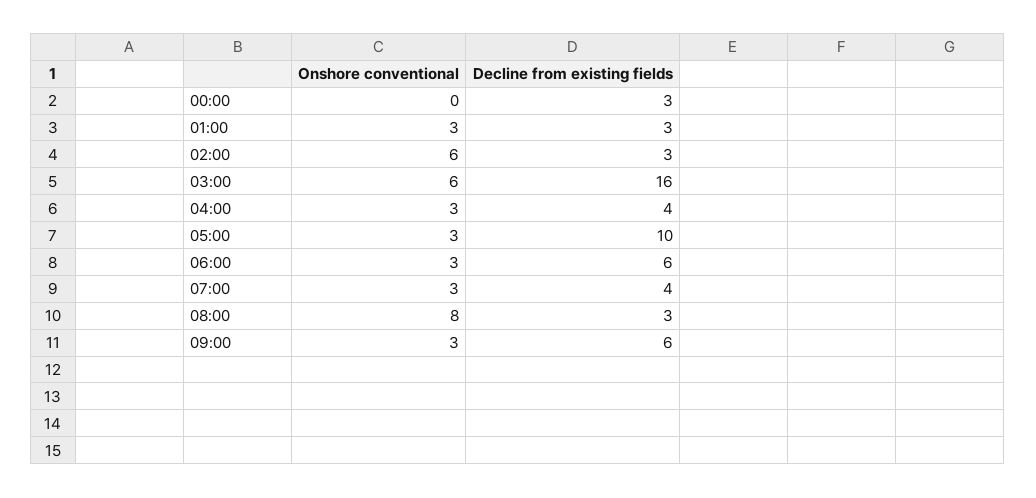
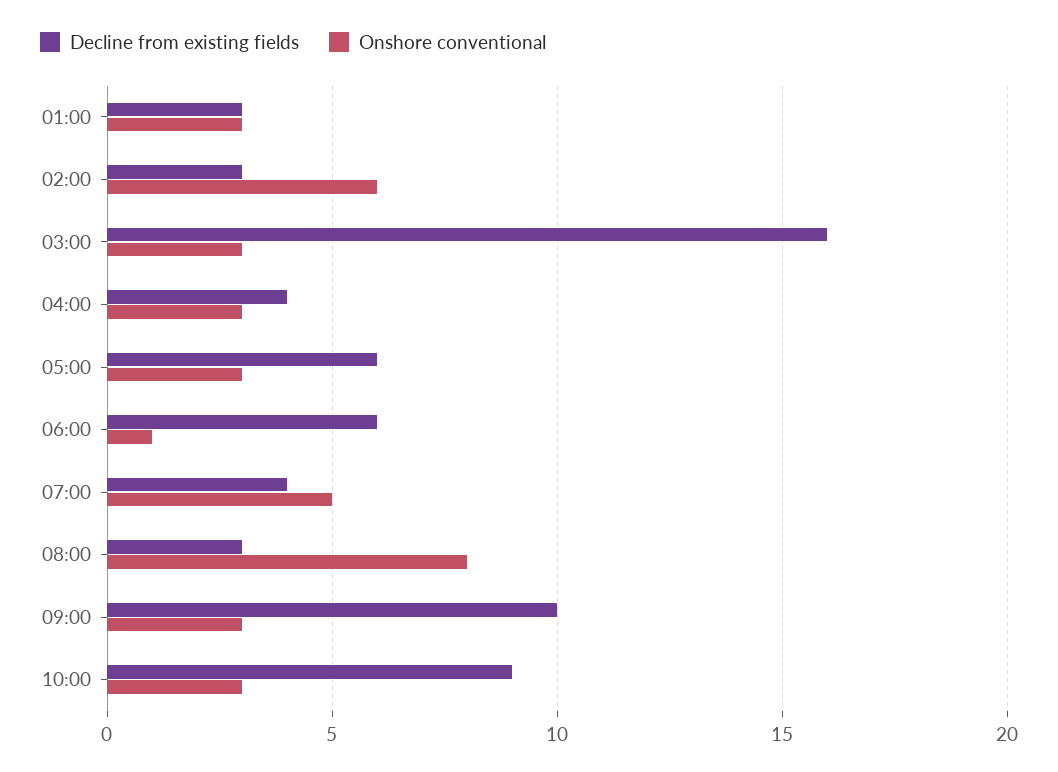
Onshore conventional, 00:00: 0 -> none
Decline from existing fields, 00:00: 3 -> none
Onshore conventional, 03:00: 6 -> 3
Decline from existing fields, 05:00: 10 -> 6
Onshore conventional, 06:00: 3 -> 1
Onshore conventional, 07:00: 3 -> 5
Decline from existing fields, 09:00: 6 -> 10
Decline from existing fields, 10:00: none -> 9
Onshore conventional, 10:00: none -> 3

